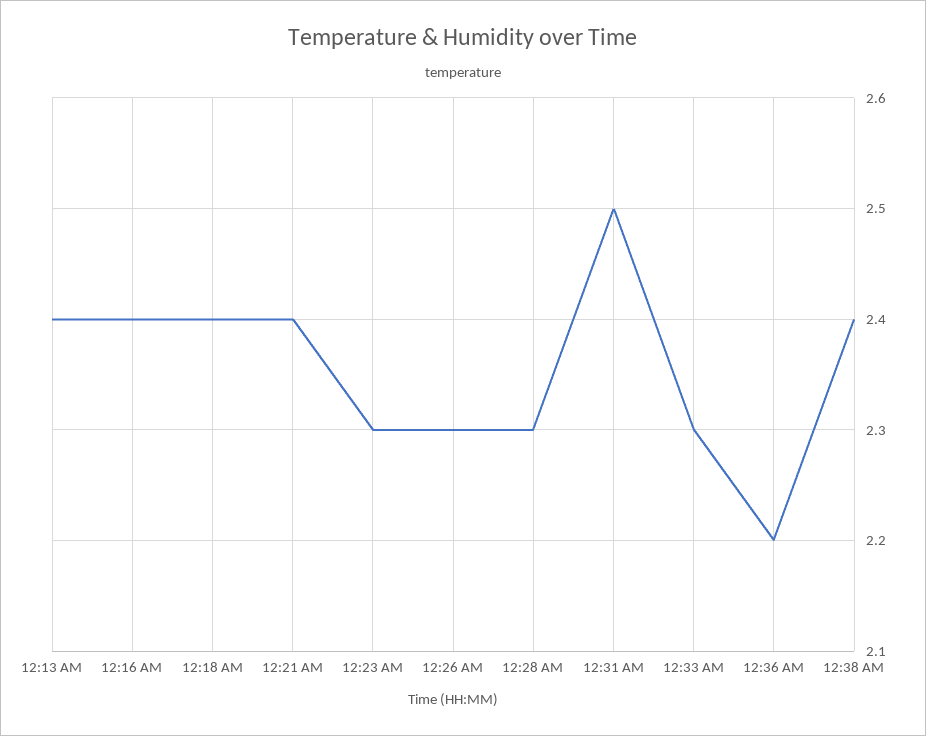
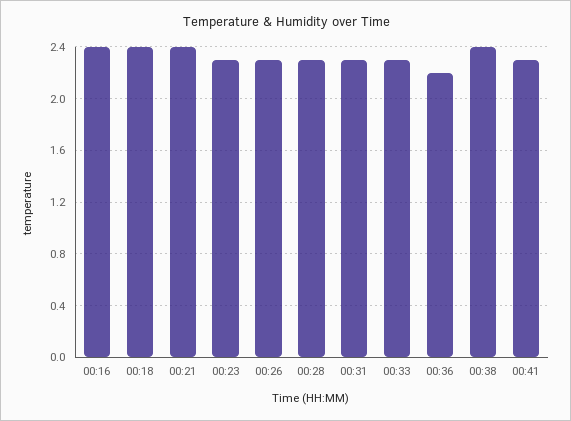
12:13 AM: 2.4 -> none
12:31 AM: 2.5 -> 2.3
00:41: none -> 2.3

